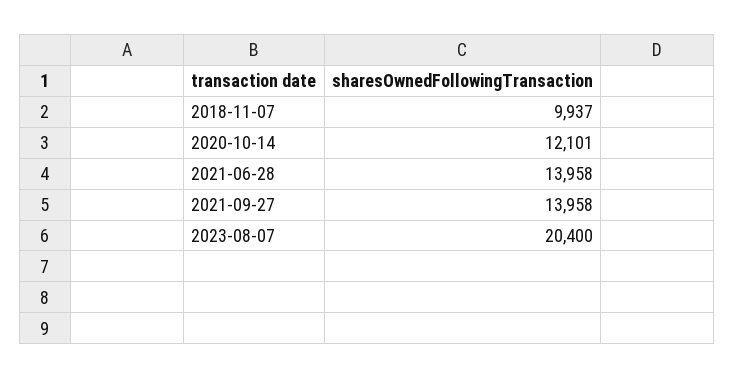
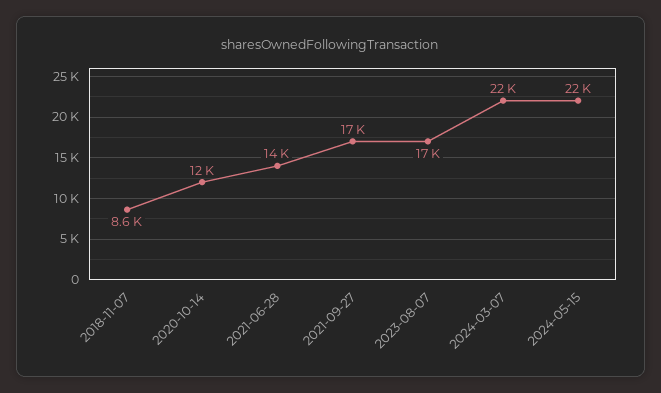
2018-11-07: 9937 -> 8600
2021-09-27: 13958 -> 17000
2023-08-07: 20400 -> 17000
2024-03-07: none -> 22000
2024-05-15: none -> 22000

